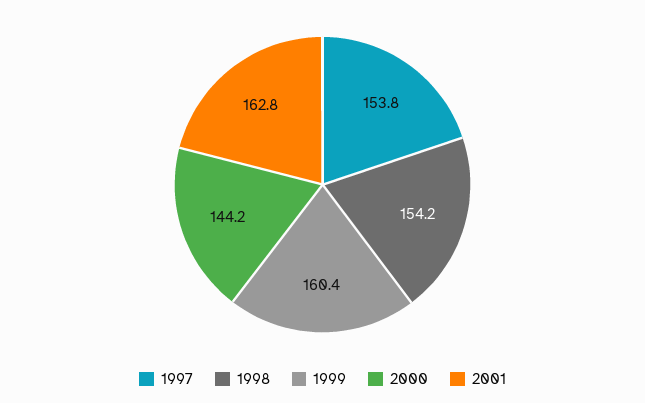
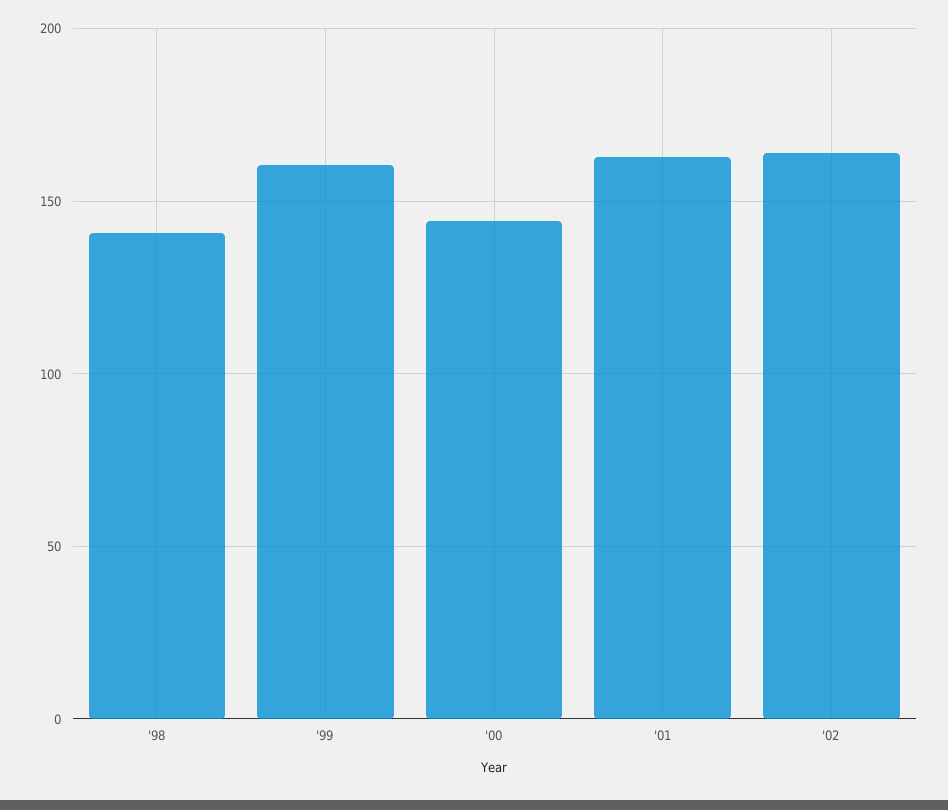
1997: 153.8 -> none
1998: 154.2 -> 140
'02: none -> 165

